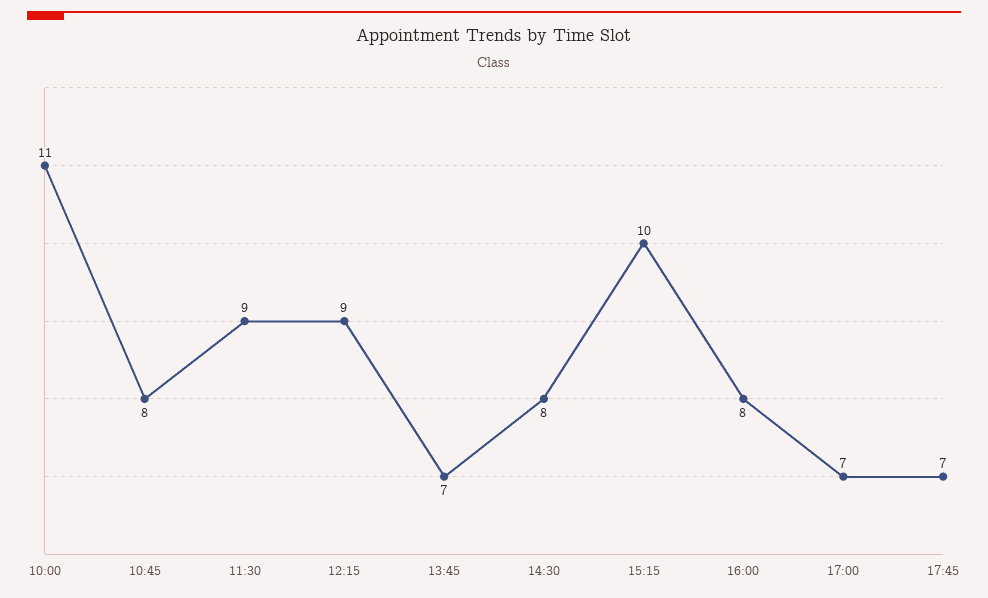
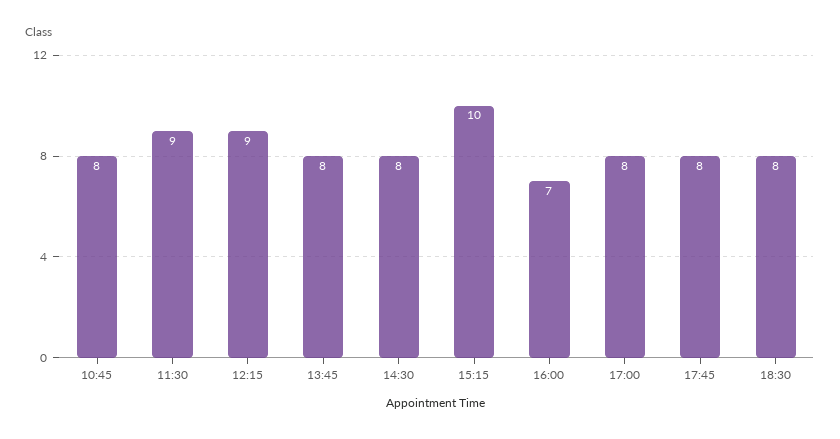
10:00: 11 -> none
13:45: 7 -> 8
16:00: 8 -> 7
17:00: 7 -> 8
17:45: 7 -> 8
18:30: none -> 8

